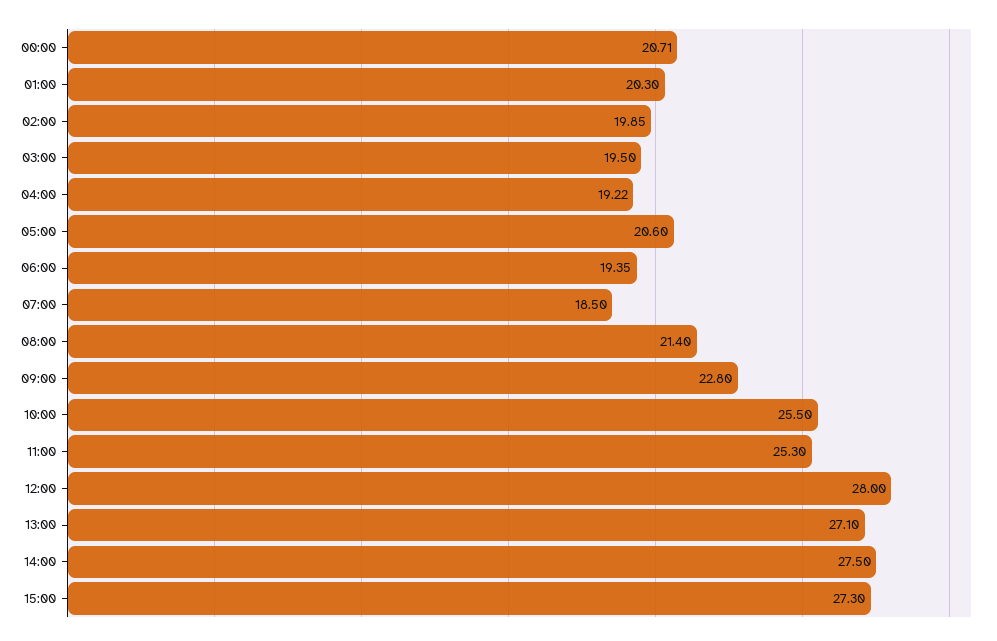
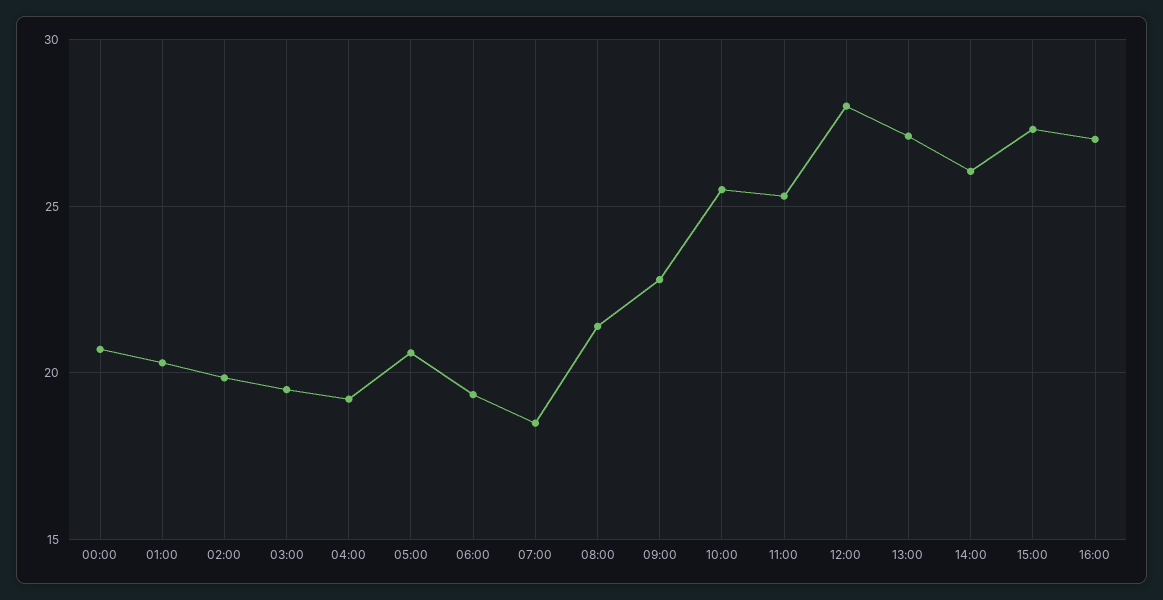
14:00: 27.5 -> 26
16:00: none -> 27

